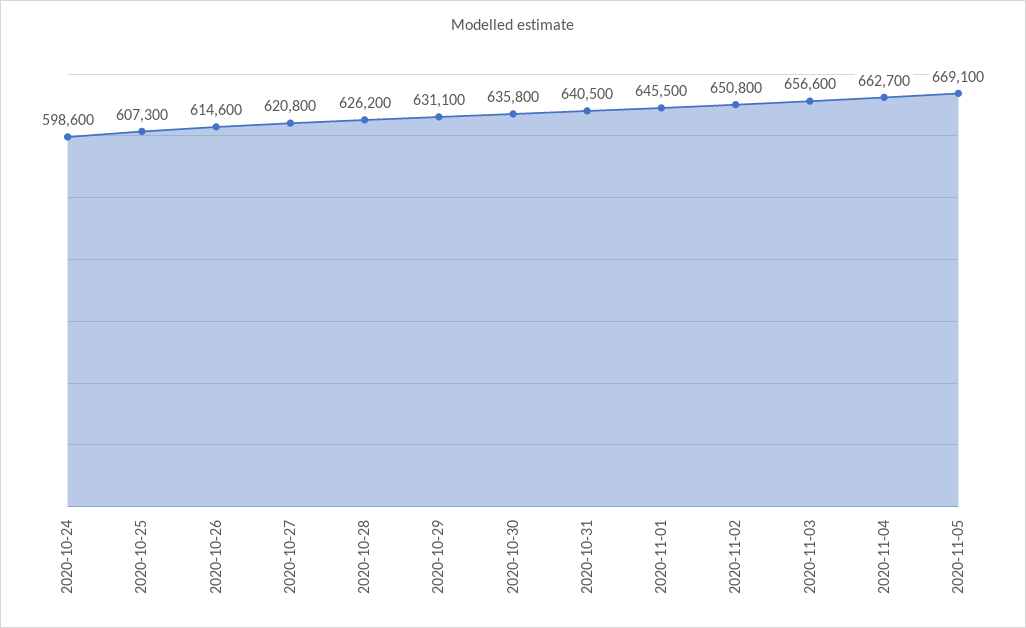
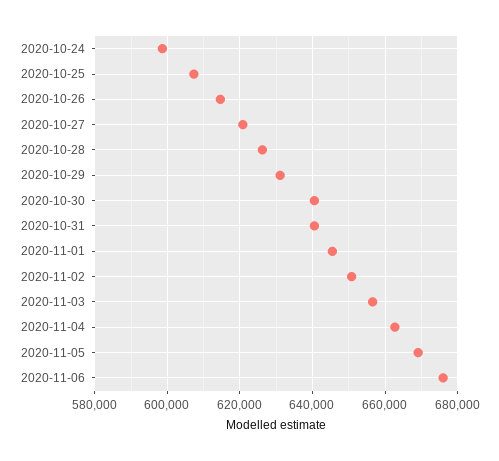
2020-10-30: 635800 -> 640000
2020-11-06: none -> 676000

